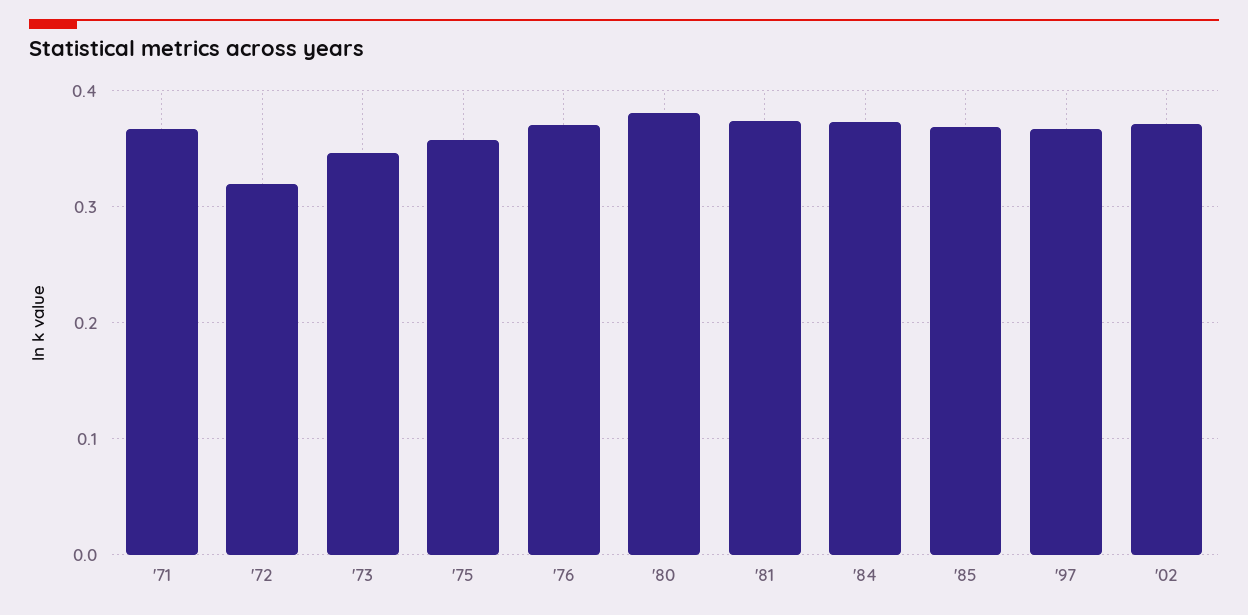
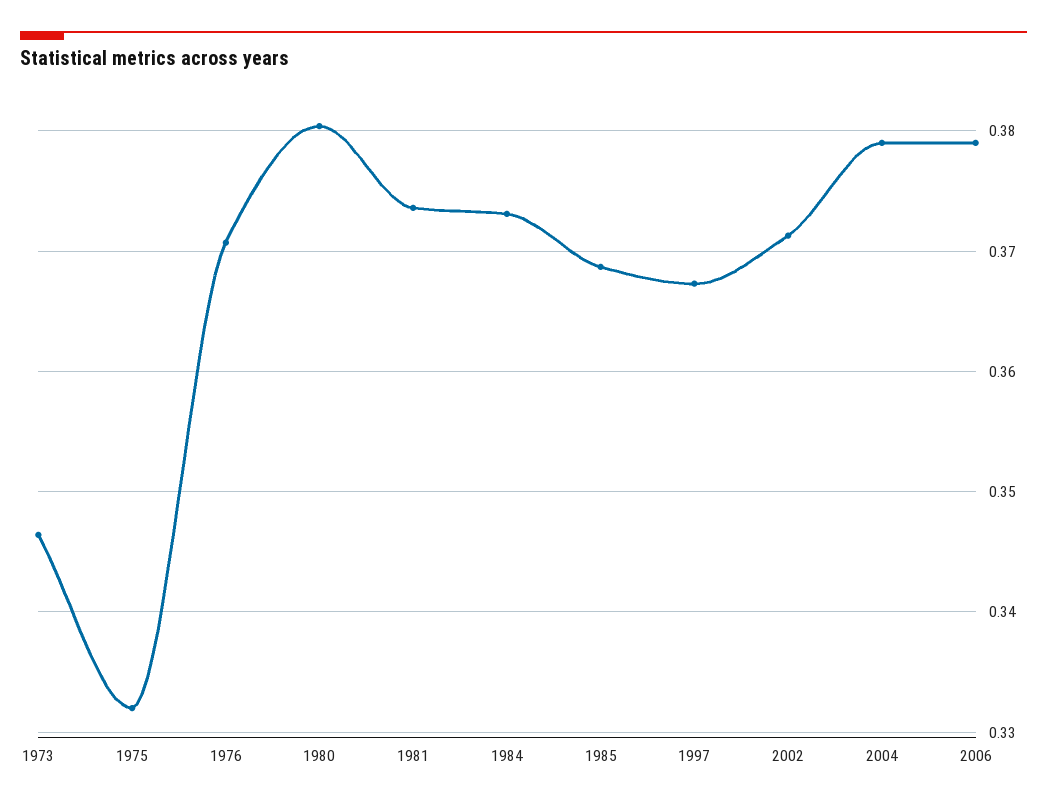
'71: 0.37 -> none
'72: 0.32 -> none
'75: 0.36 -> 0.332
2004: none -> 0.379
2006: none -> 0.379

